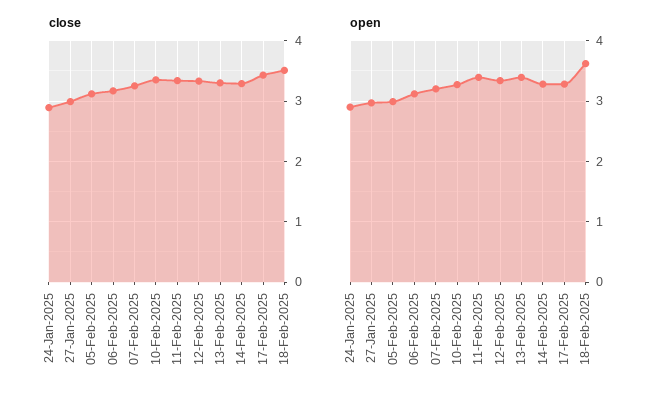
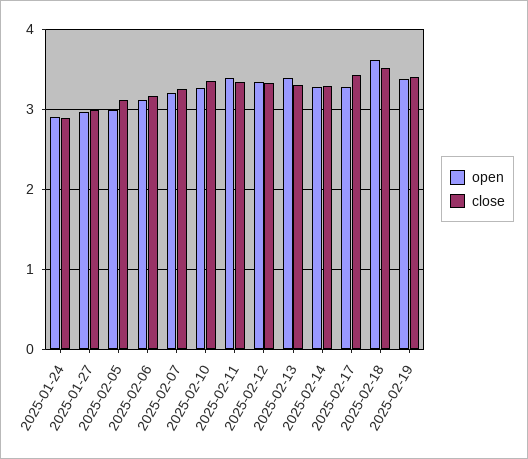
open, 2025-02-19: none -> 3.4
close, 2025-02-19: none -> 3.4

